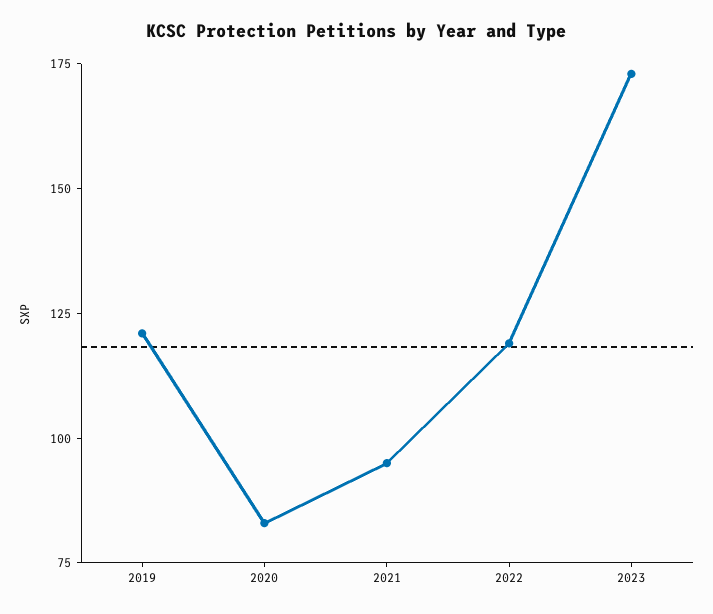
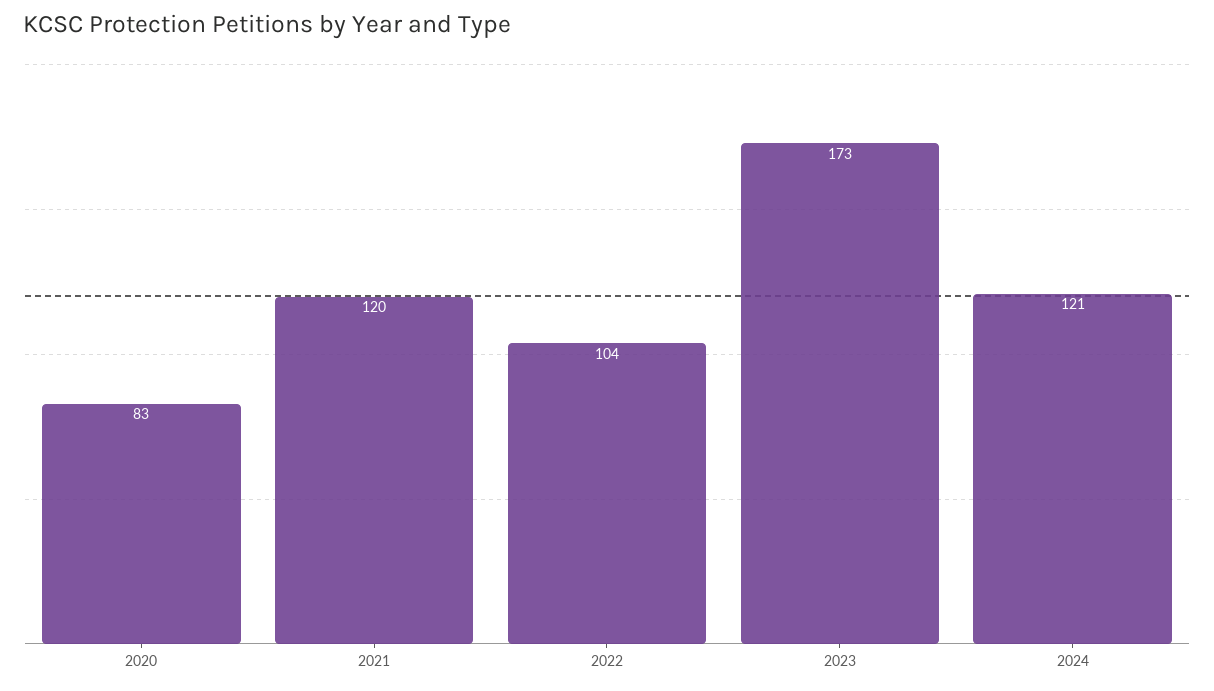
2019: 120 -> none
2021: 95 -> 120
2022: 120 -> 104
2024: none -> 121

